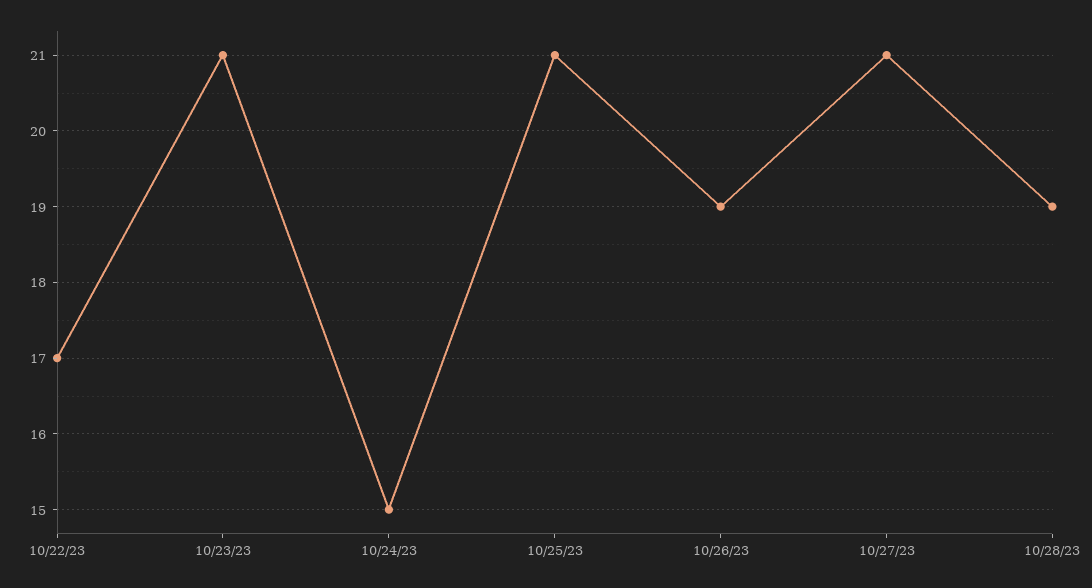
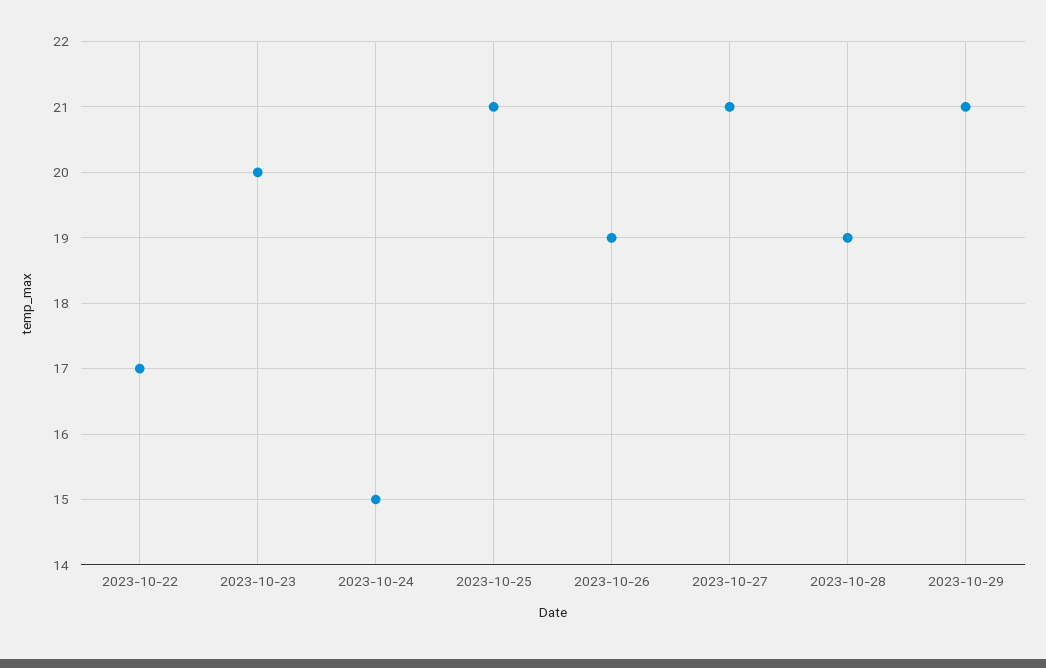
10/23/23: 21 -> 20
2023-10-29: none -> 21

